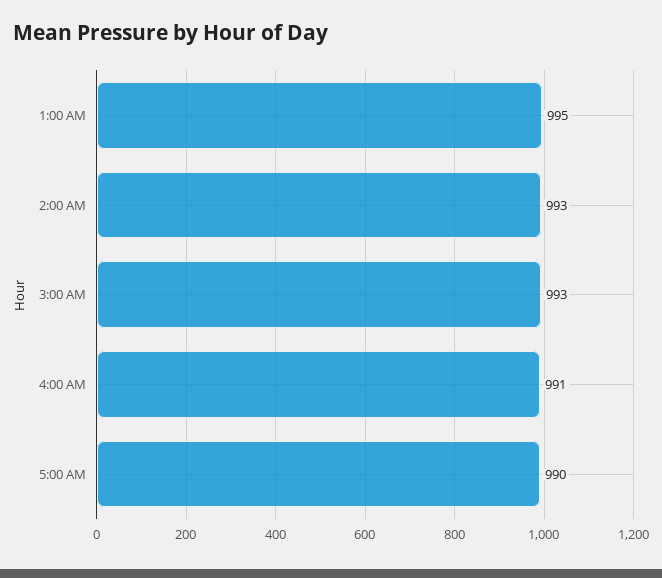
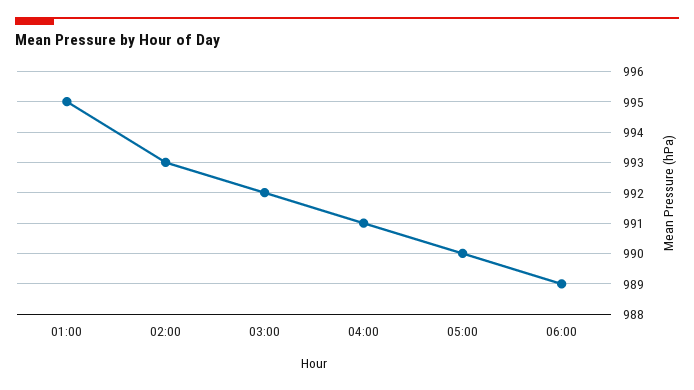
3:00 AM: 993 -> 992
06:00: none -> 989

